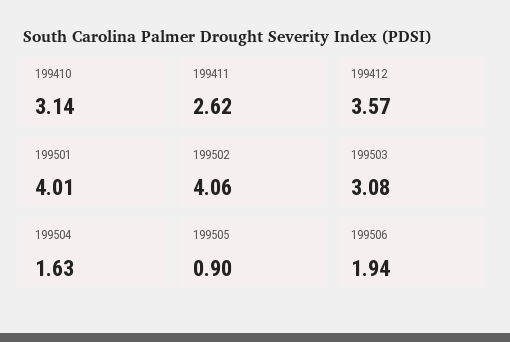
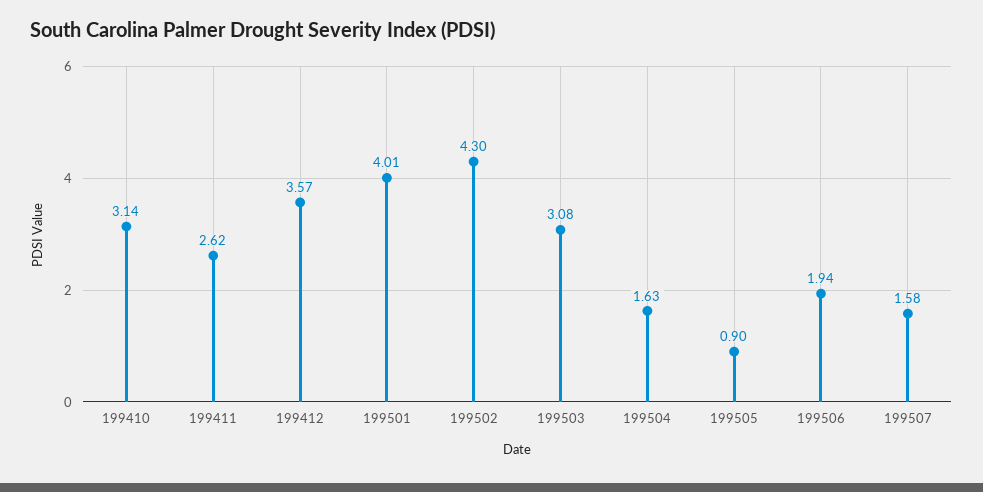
199502: 4.06 -> 4.3
199507: none -> 1.58

